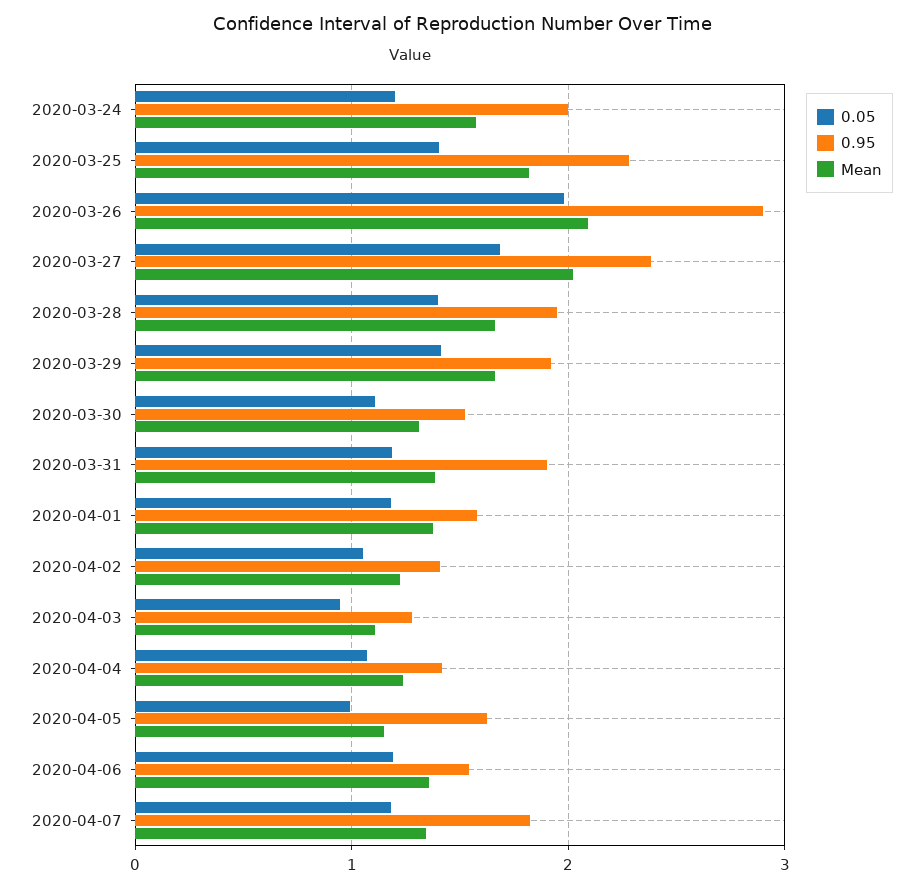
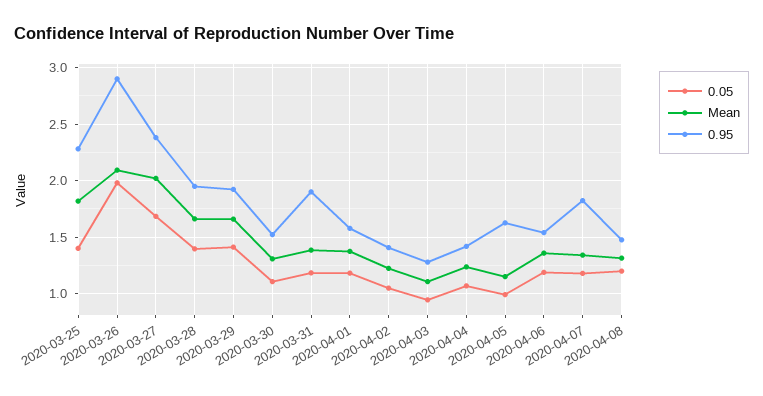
0.05, 2020-03-24: 1.2 -> none
0.95, 2020-03-24: 2 -> none
Mean, 2020-03-24: 1.6 -> none
0.05, 2020-04-08: none -> 1.2
Mean, 2020-04-08: none -> 1.3
0.95, 2020-04-08: none -> 1.5

